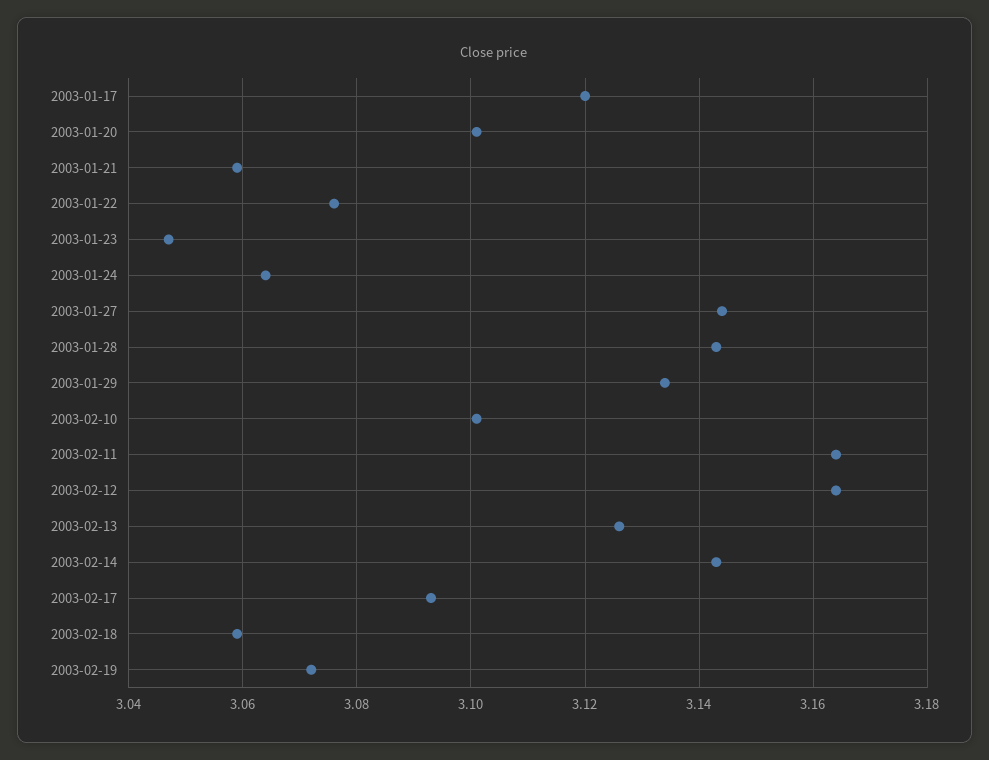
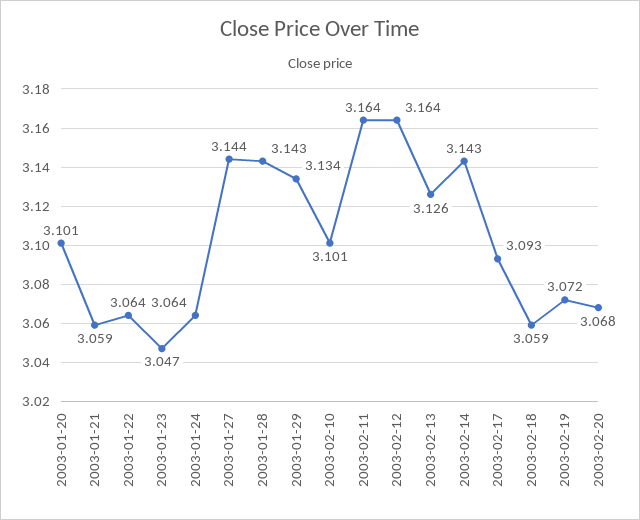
2003-01-17: 3.12 -> none
2003-01-22: 3.075 -> 3.064
2003-02-20: none -> 3.068

